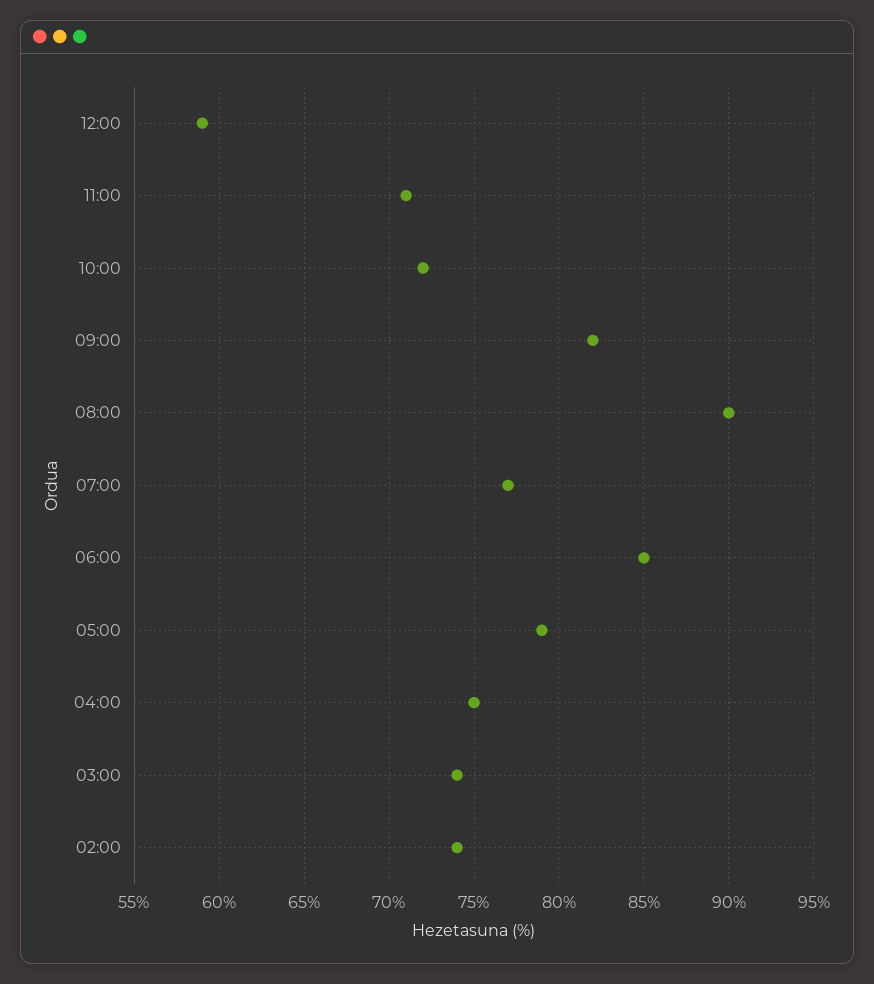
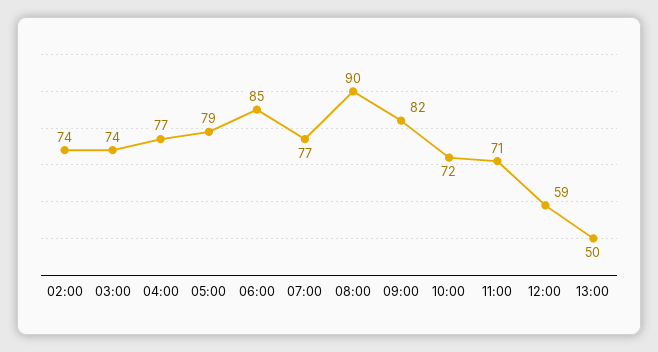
04:00: 75 -> 77
13:00: none -> 50

